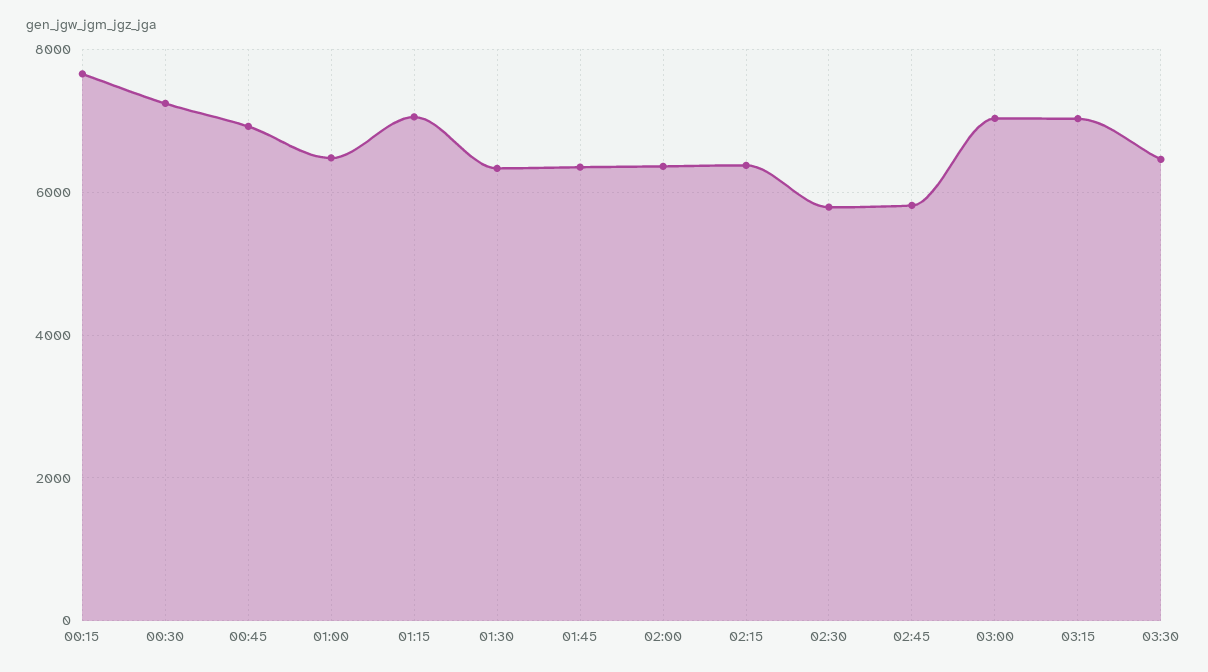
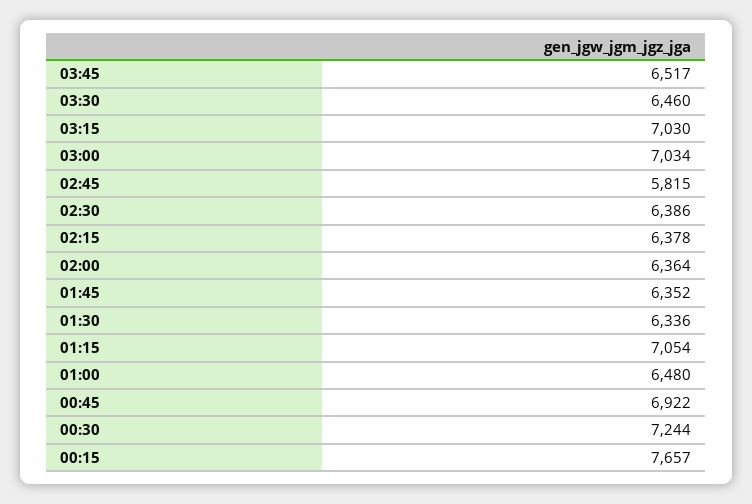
02:30: 5800 -> 6386
03:45: none -> 6517

